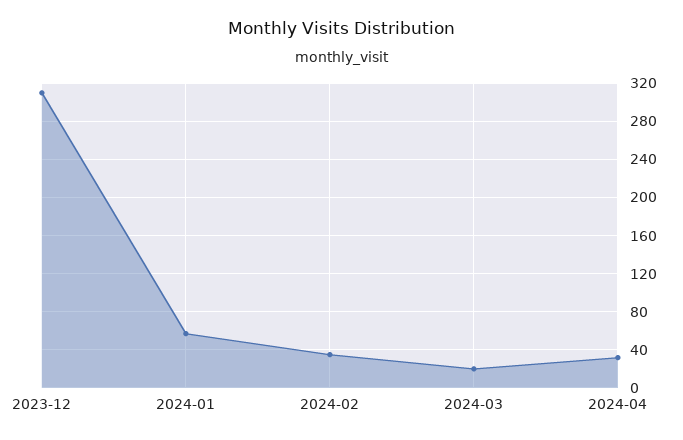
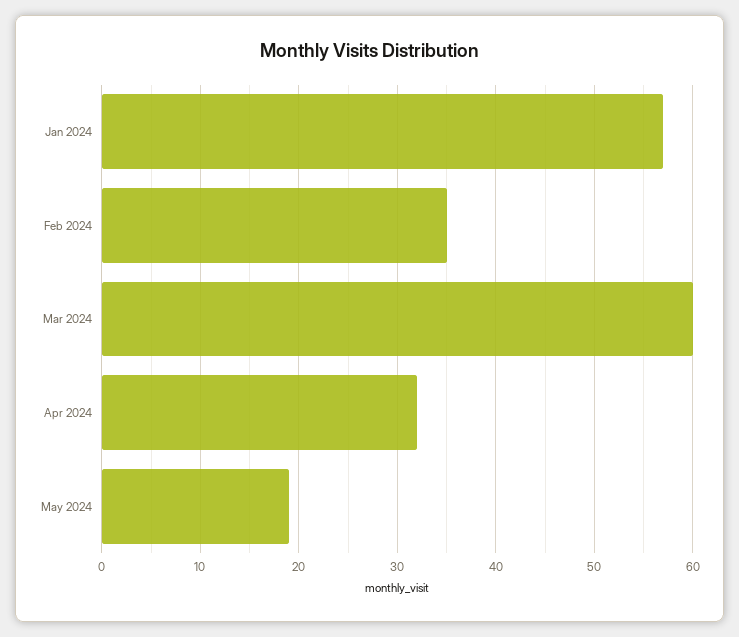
2023-12: 310 -> none
2024-03: 20 -> 60
May 2024: none -> 19

